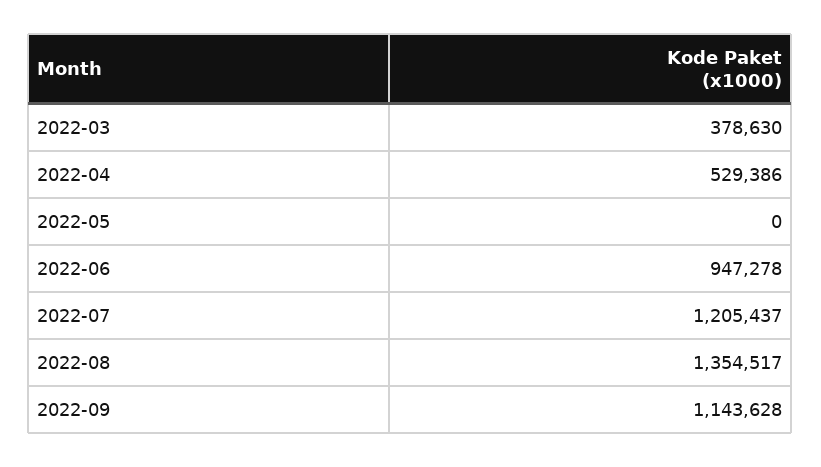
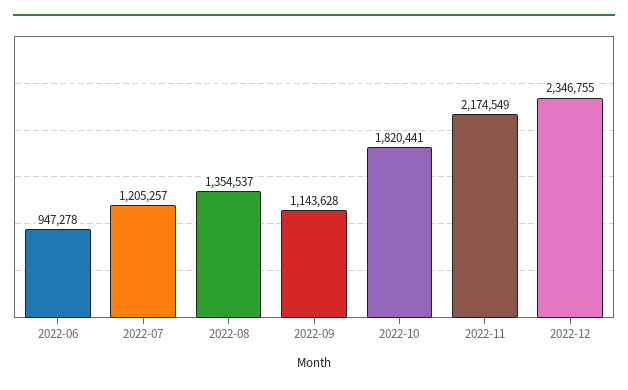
2022-03: 378630 -> none
2022-04: 529386 -> none
2022-05: 0 -> none
2022-07: 1205437 -> 1205257
2022-08: 1354517 -> 1354537
2022-10: none -> 1820441
2022-11: none -> 2174549
2022-12: none -> 2346755

